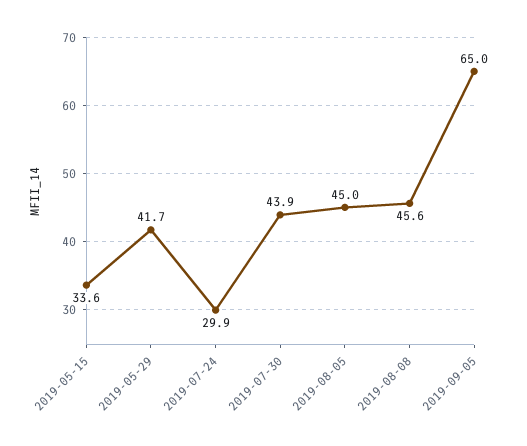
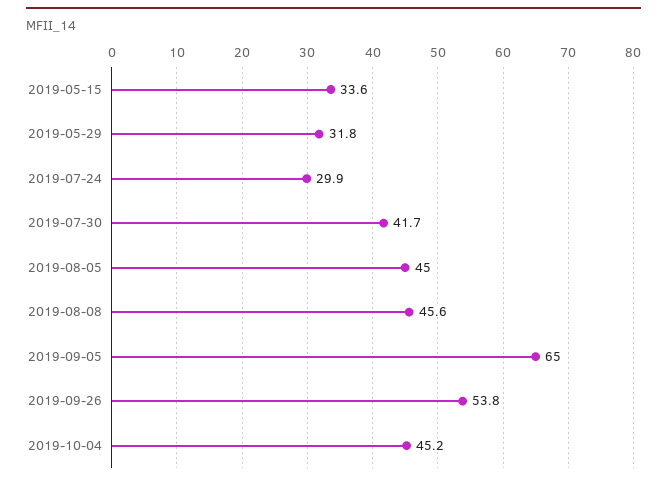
2019-05-29: 41.7 -> 31.8
2019-07-30: 43.9 -> 41.7
2019-09-26: none -> 53.8
2019-10-04: none -> 45.2

